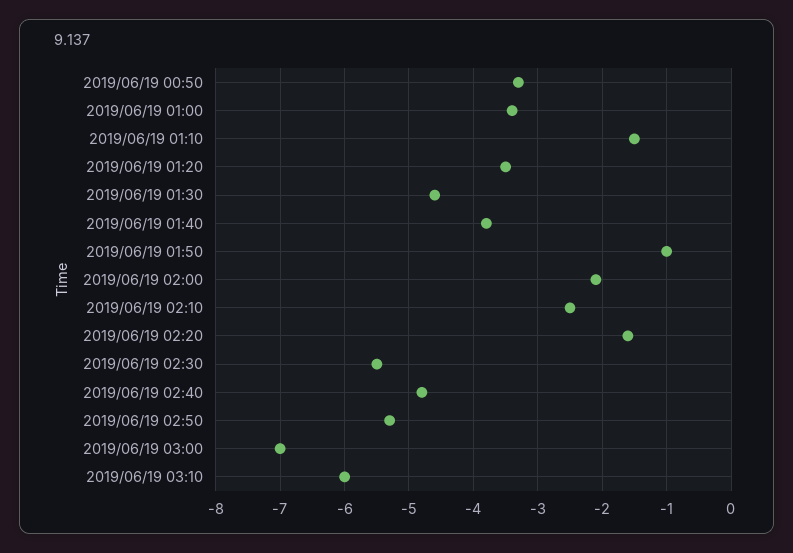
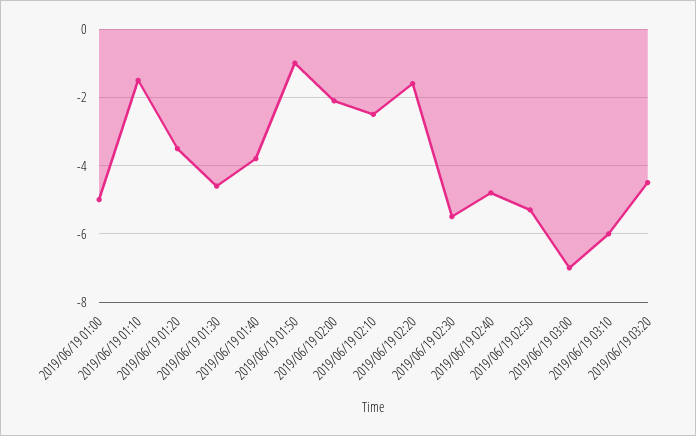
2019/06/19 00:50: -3.3 -> none
2019/06/19 01:00: -3.4 -> -5
2019/06/19 03:20: none -> -4.5

